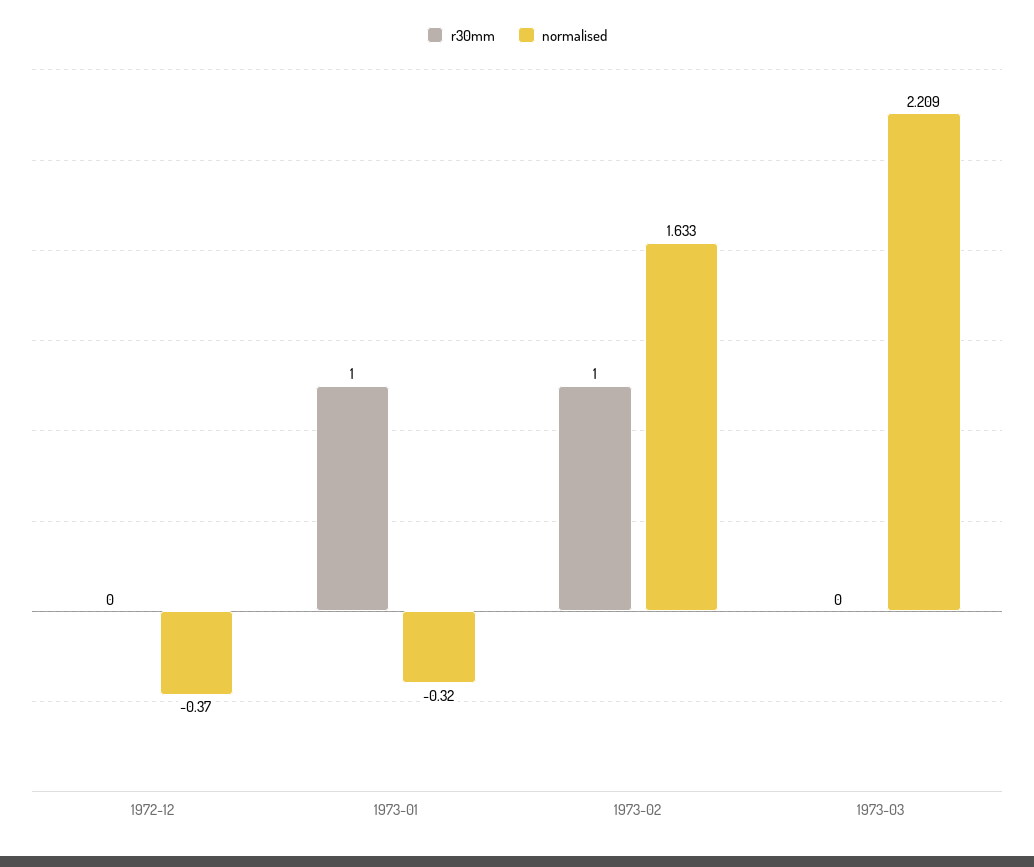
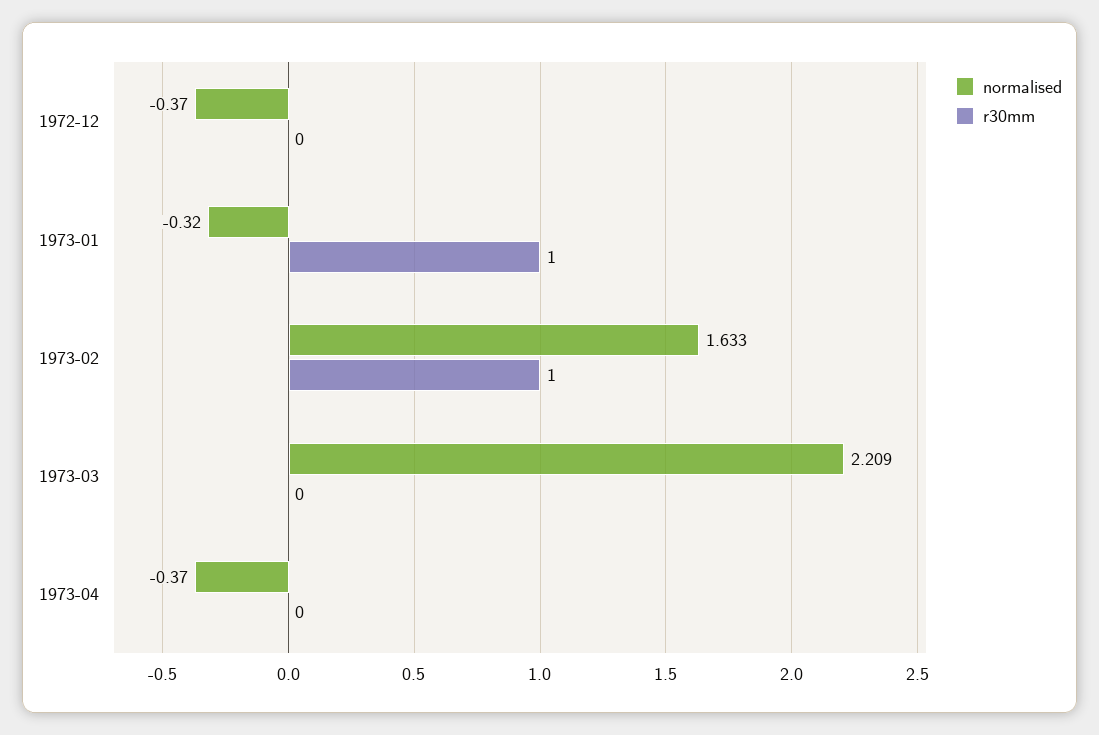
normalised, 1973-04: none -> -0.37
r30mm, 1973-04: none -> 0

